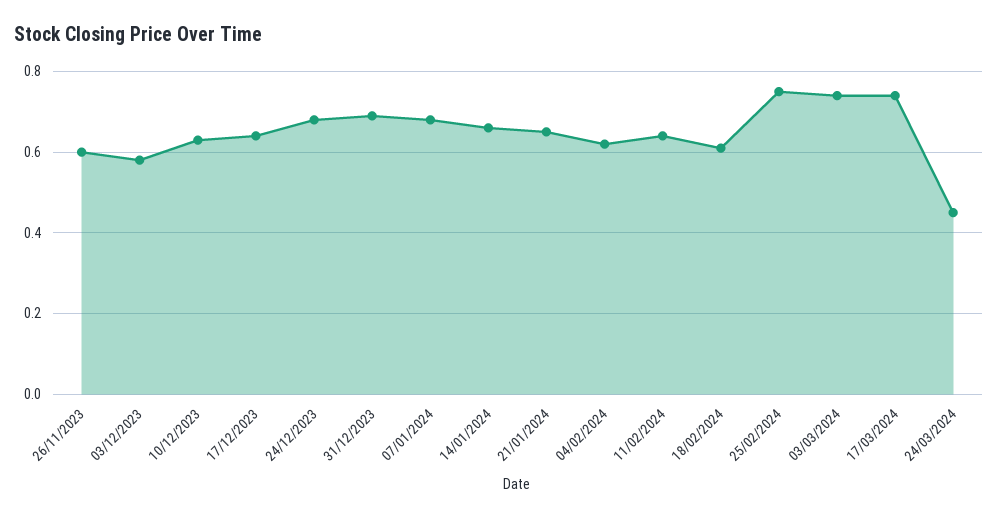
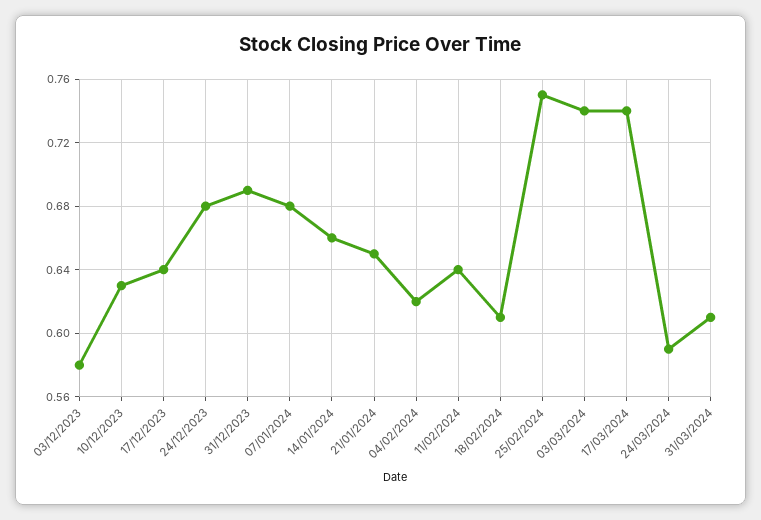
26/11/2023: 0.6 -> none
24/03/2024: 0.45 -> 0.59
31/03/2024: none -> 0.61

